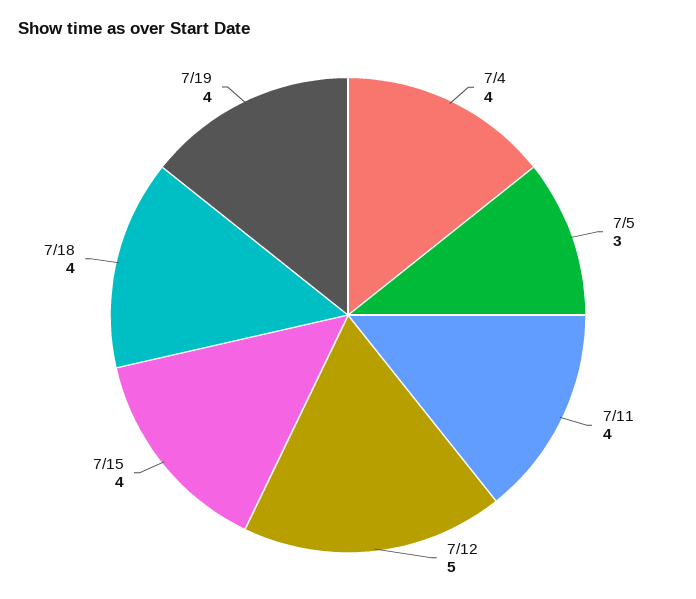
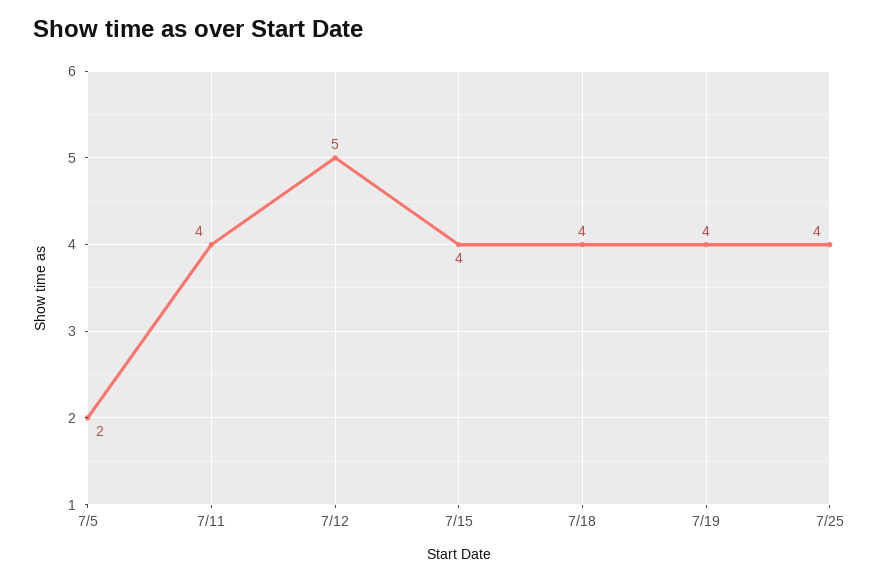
7/4: 4 -> none
7/5: 3 -> 2
7/25: none -> 4

